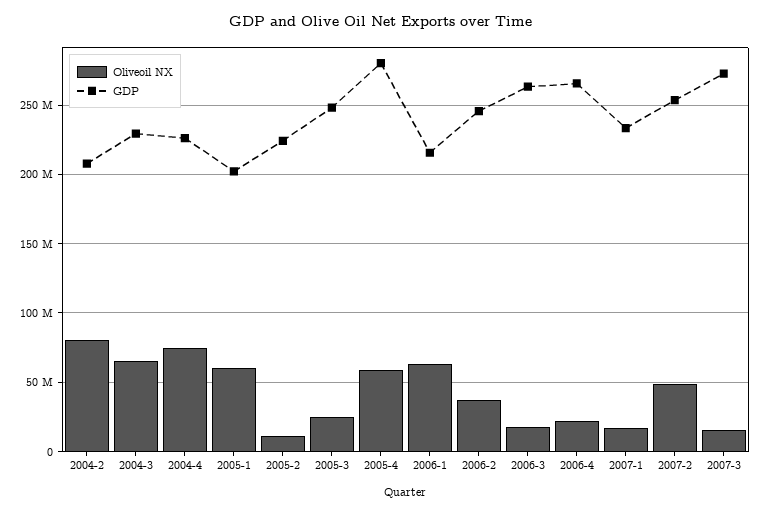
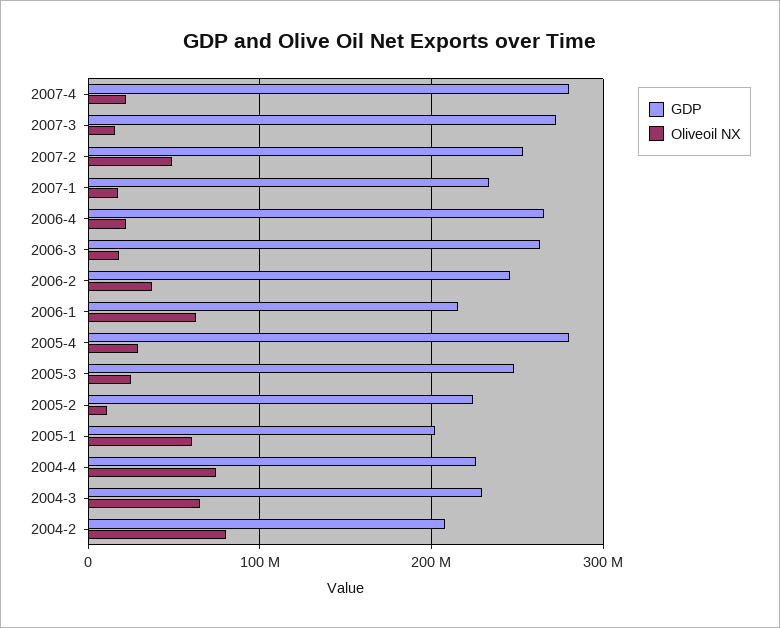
Oliveoil NX, 2005-4: 60000000 -> 30000000
GDP, 2007-4: none -> 280000000
Oliveoil NX, 2007-4: none -> 20000000

